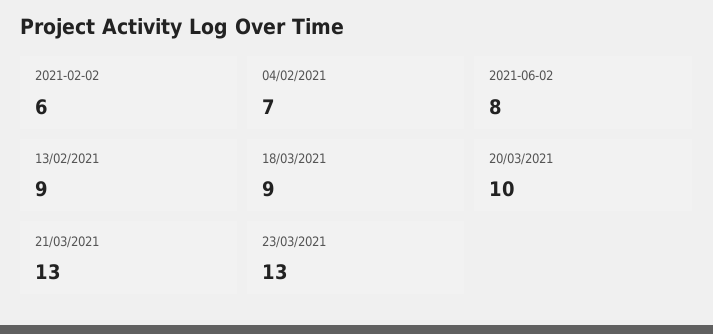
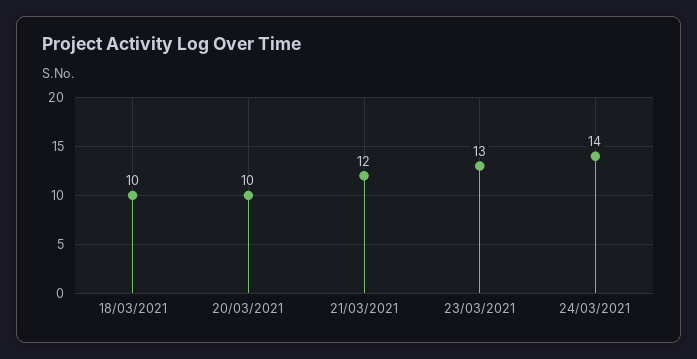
2021-02-02: 6 -> none
04/02/2021: 7 -> none
2021-06-02: 8 -> none
13/02/2021: 9 -> none
18/03/2021: 9 -> 10
21/03/2021: 13 -> 12
24/03/2021: none -> 14

